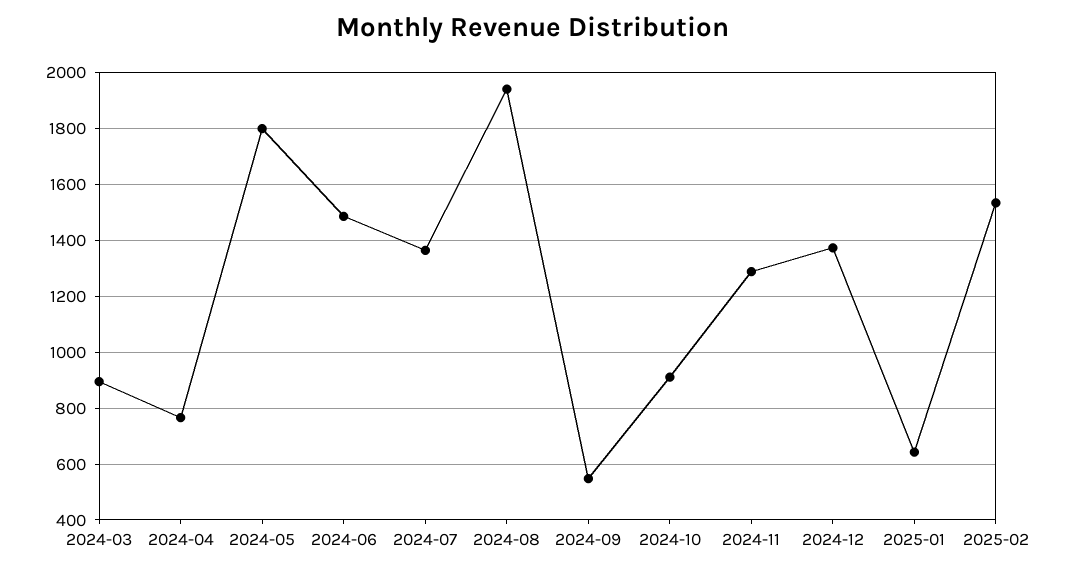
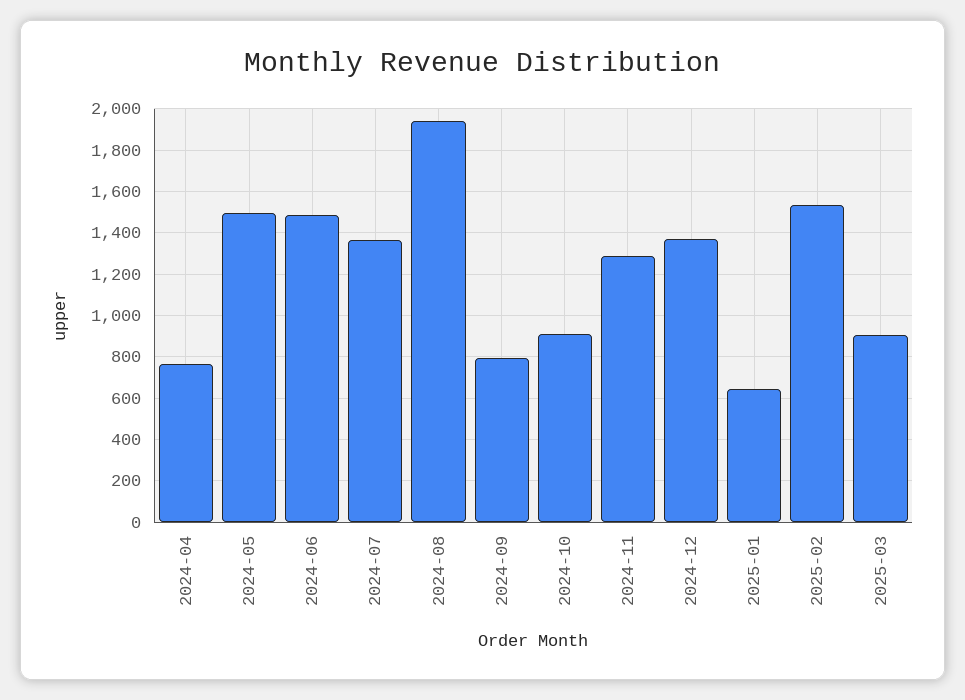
2024-03: 900 -> none
2024-05: 1800 -> 1500
2024-09: 550 -> 800
2025-03: none -> 900

